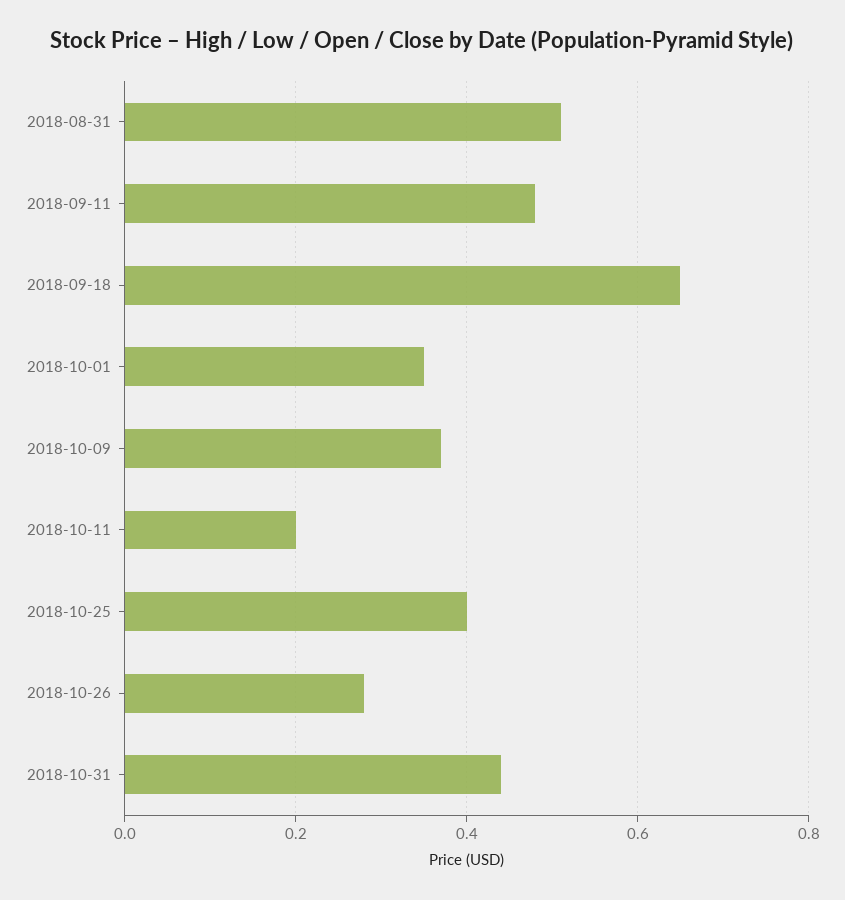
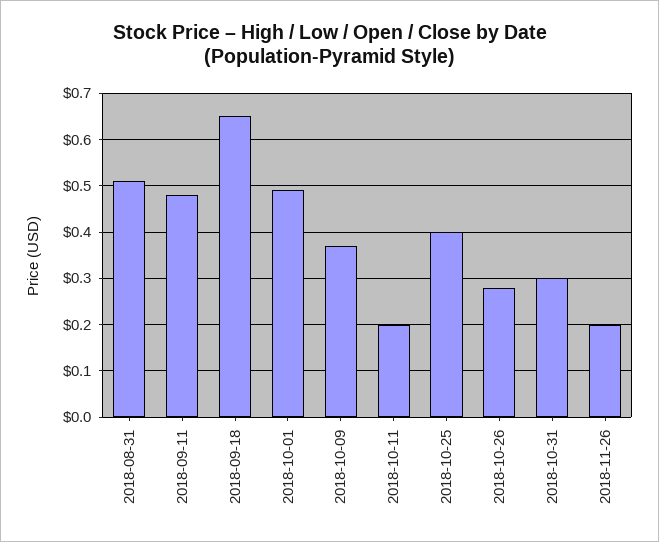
2018-10-01: 0.35 -> 0.5
2018-10-31: 0.45 -> 0.3
2018-11-26: none -> 0.2

